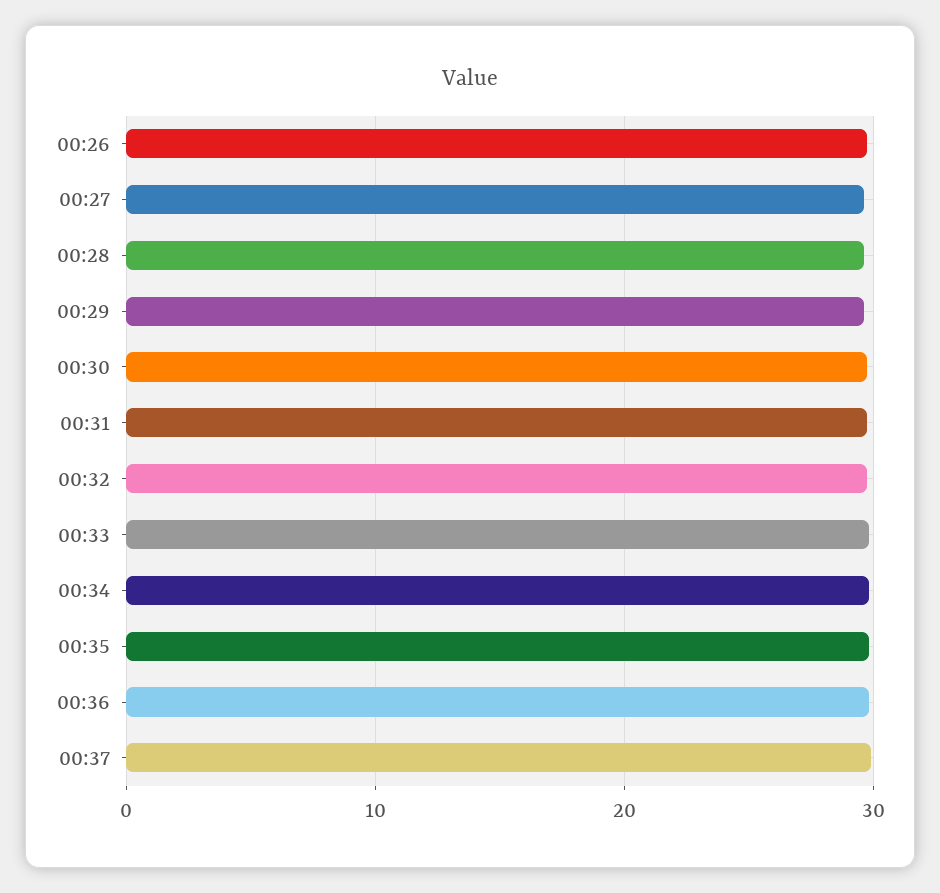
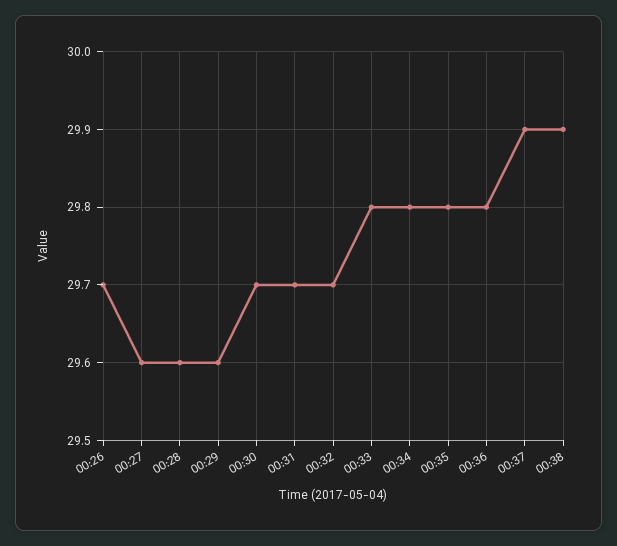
00:38: none -> 29.9

